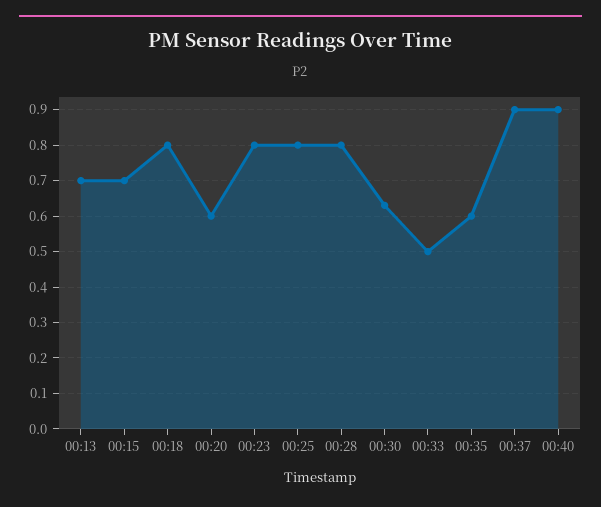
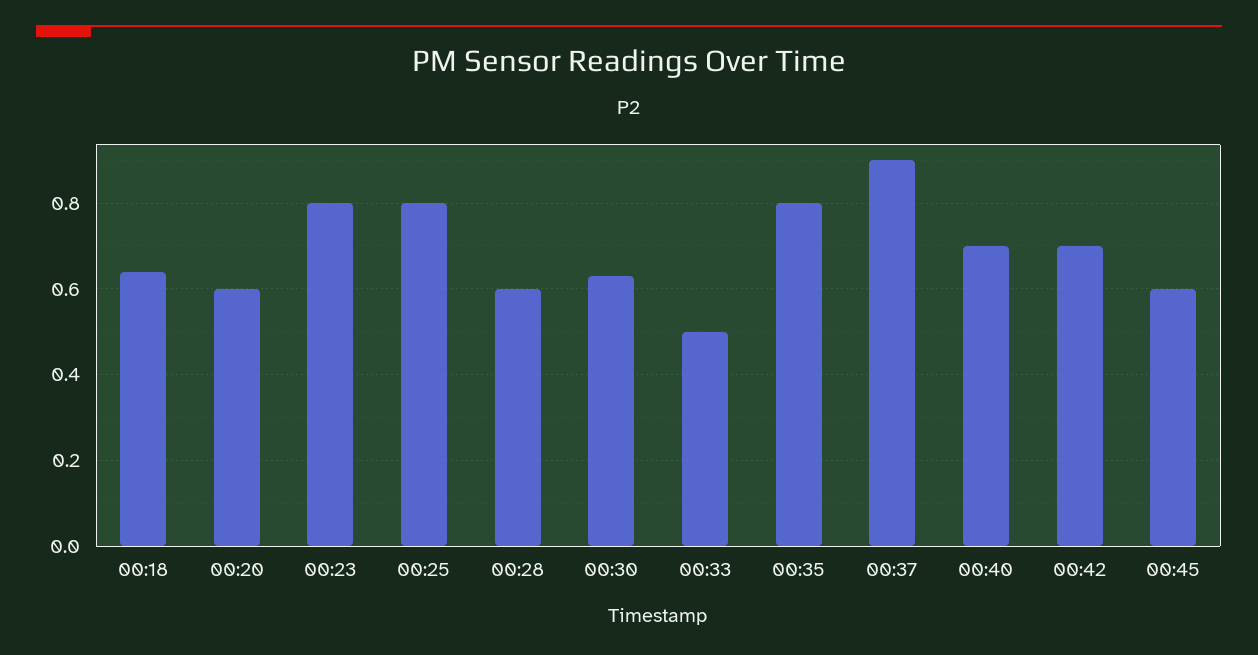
00:13: 0.7 -> none
00:15: 0.7 -> none
00:18: 0.8 -> 0.65
00:28: 0.8 -> 0.6
00:35: 0.6 -> 0.8
00:40: 0.9 -> 0.7
00:42: none -> 0.7
00:45: none -> 0.6

